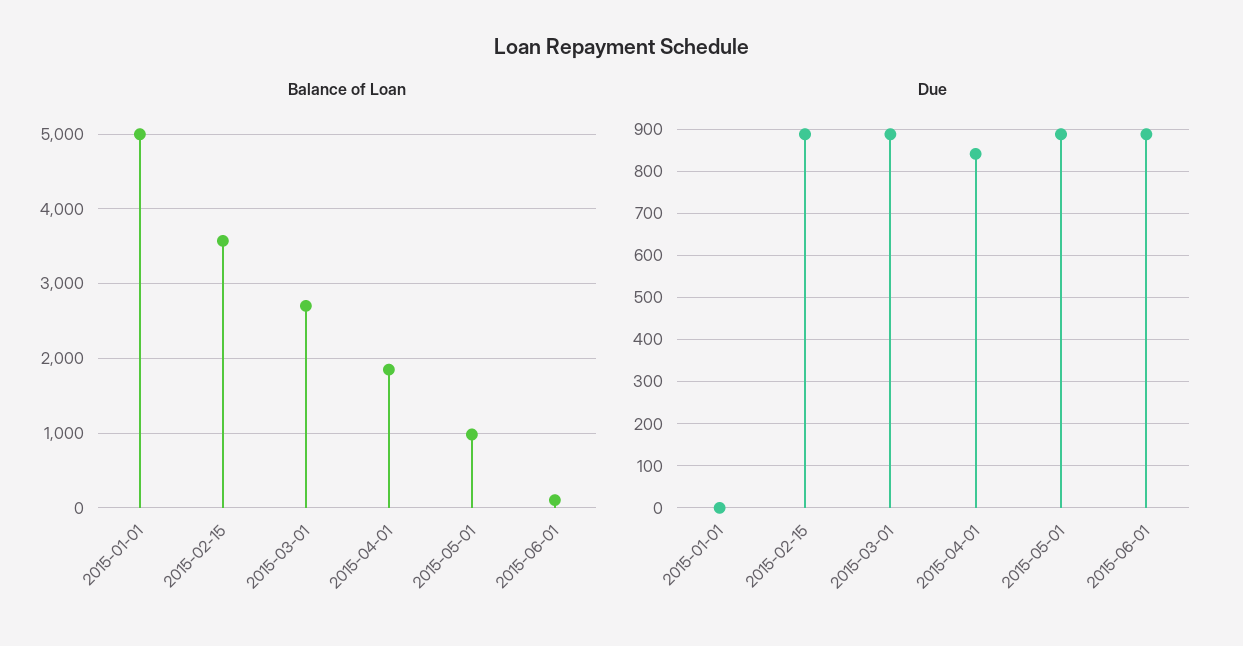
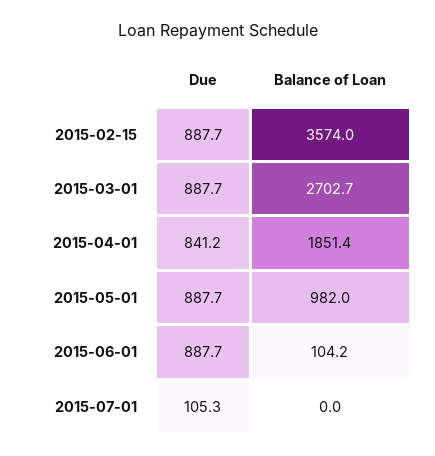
Balance of Loan, 2015-01-01: 5000 -> none
Due, 2015-01-01: 0 -> none
Due, 2015-07-01: none -> 105.3
Balance of Loan, 2015-07-01: none -> 0

